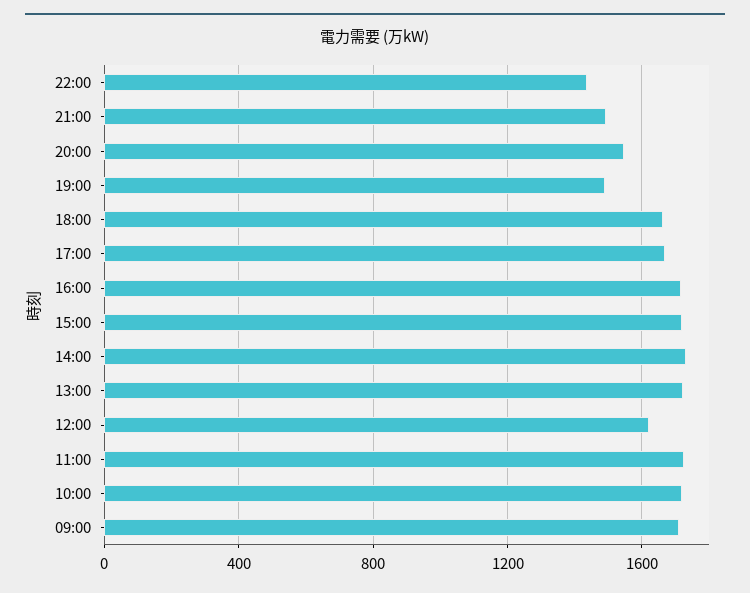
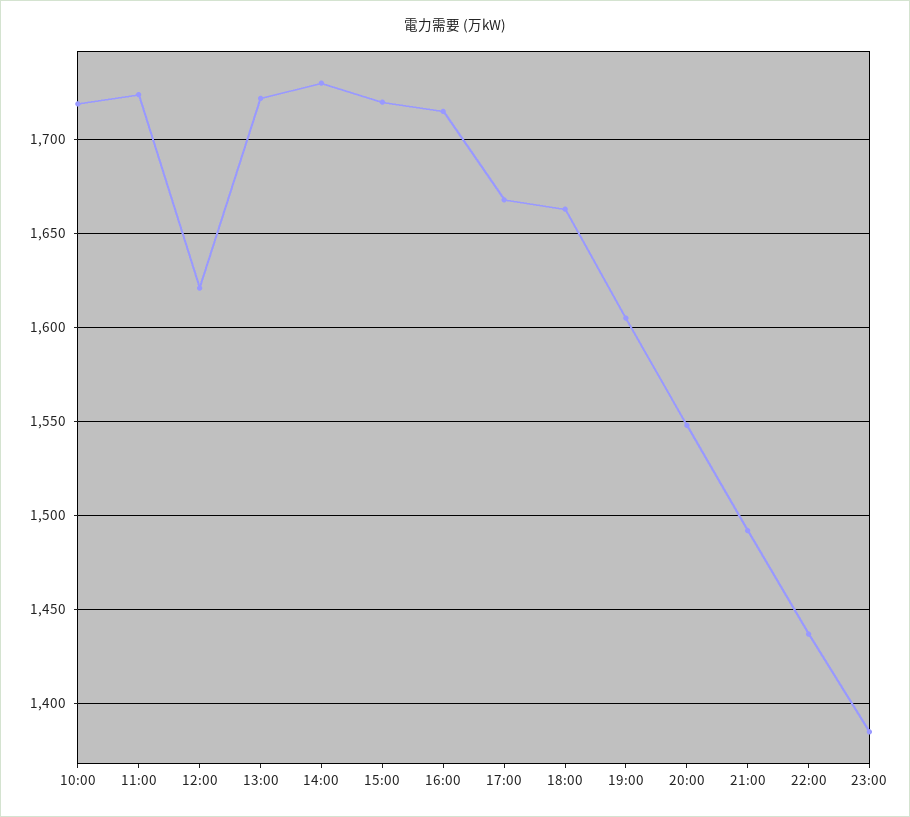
19:00: 1500 -> 1605
09:00: 1700 -> none
23:00: none -> 1385

